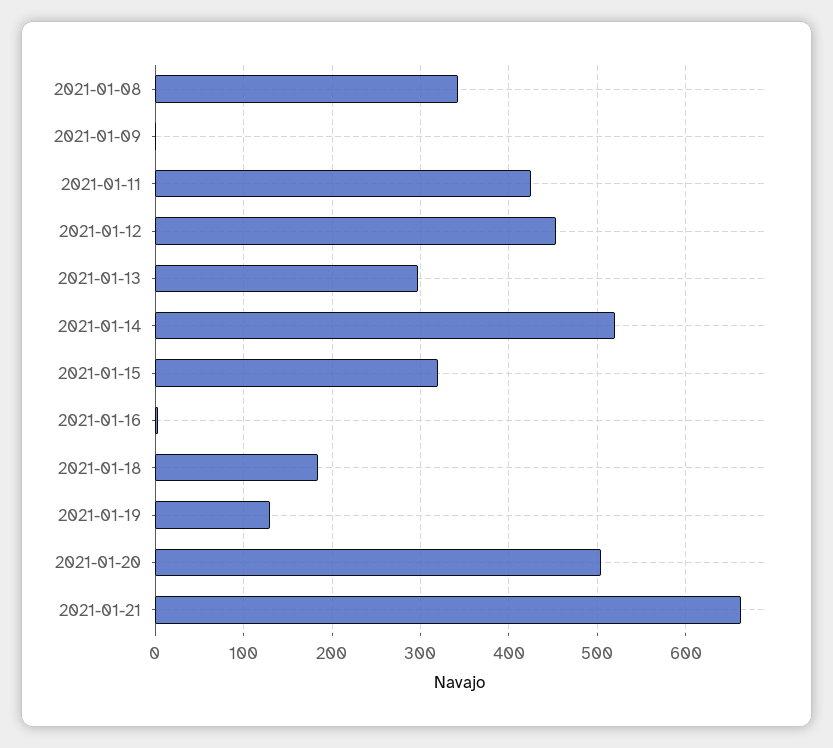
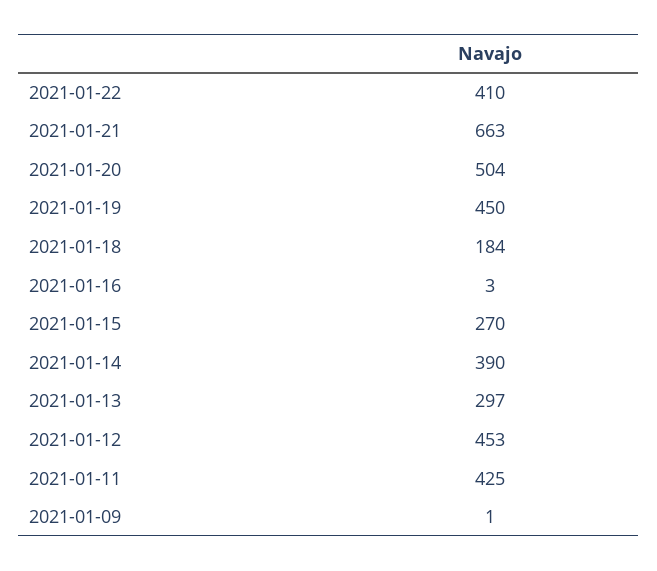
2021-01-08: 340 -> none
2021-01-14: 520 -> 390
2021-01-15: 320 -> 270
2021-01-19: 130 -> 450
2021-01-22: none -> 410

